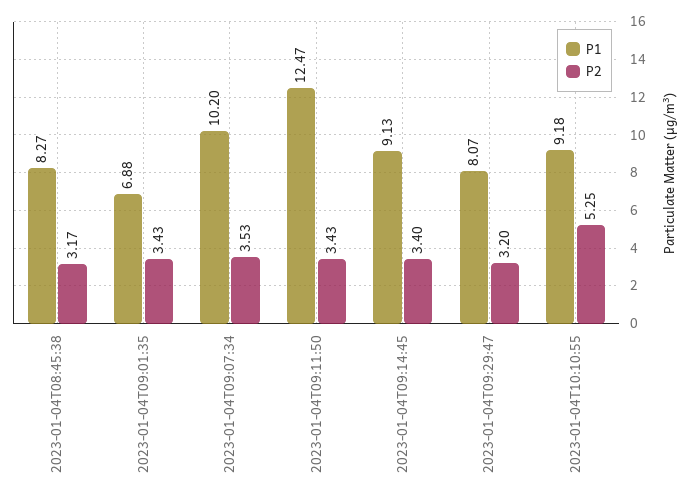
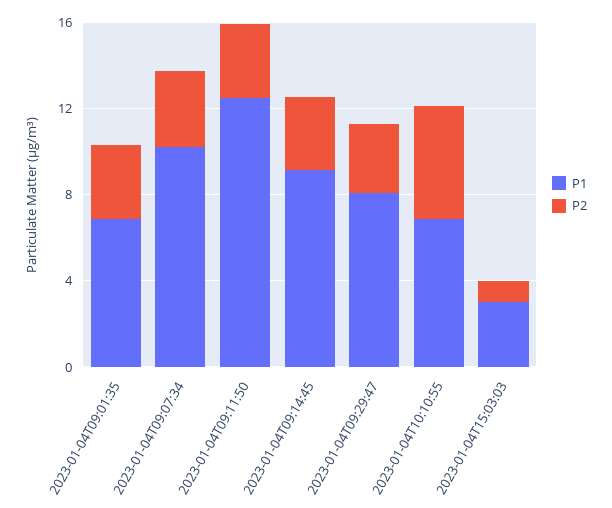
P1, 2023-01-04T08:45:38: 8.27 -> none
P2, 2023-01-04T08:45:38: 3.17 -> none
P1, 2023-01-04T10:10:55: 9.18 -> 7
P1, 2023-01-04T15:03:03: none -> 3
P2, 2023-01-04T15:03:03: none -> 1

